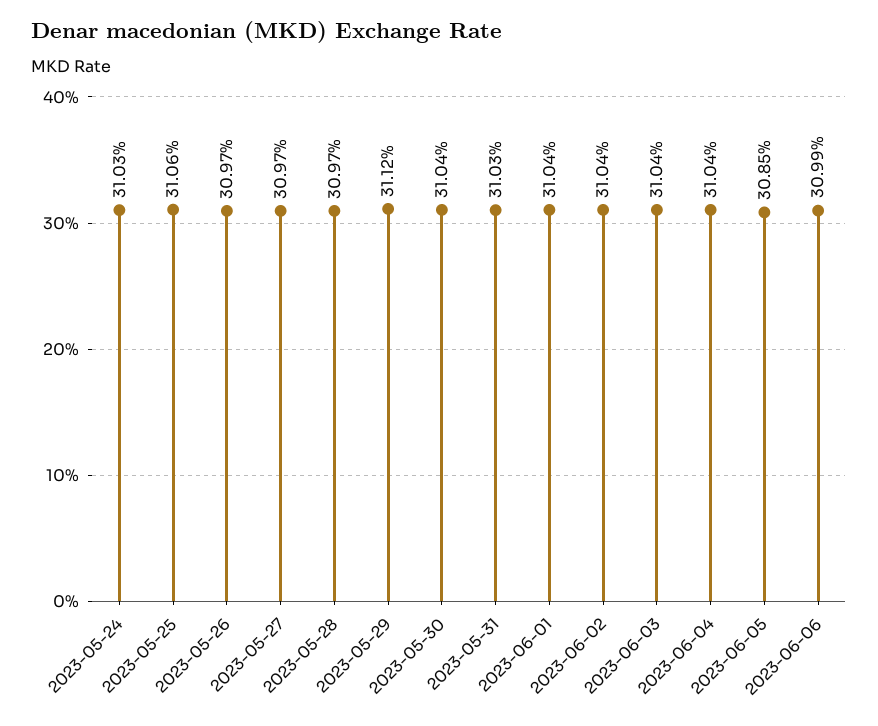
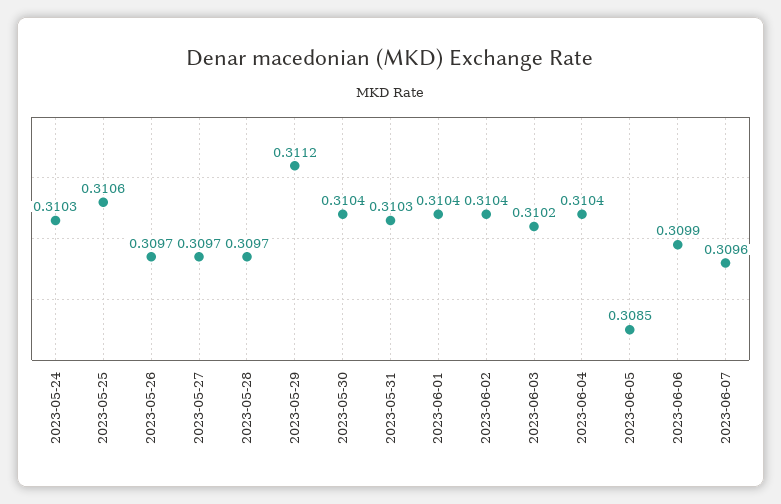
2023-06-03: 0.3104 -> 0.3102
2023-06-07: none -> 0.3096

